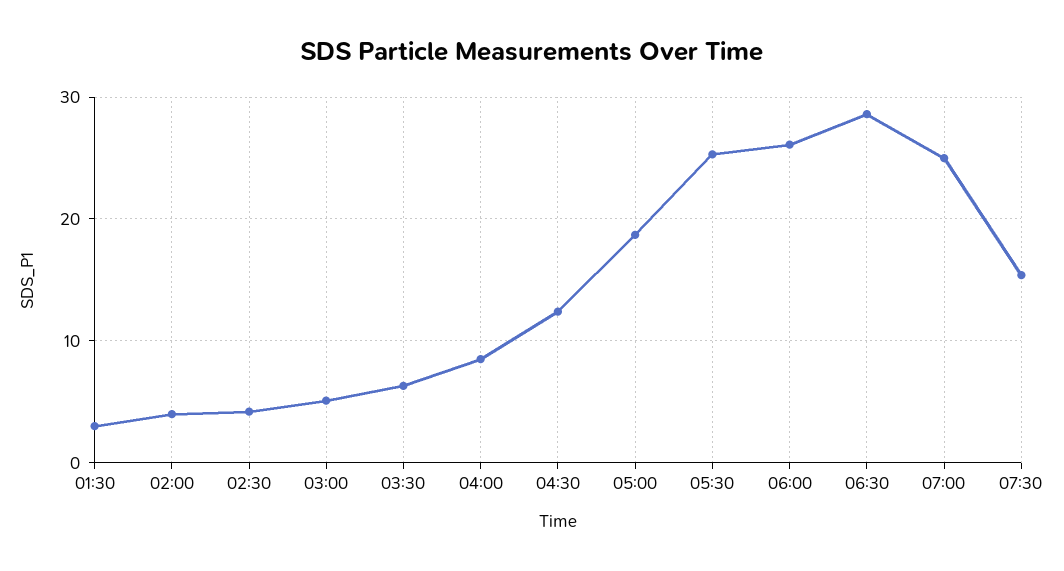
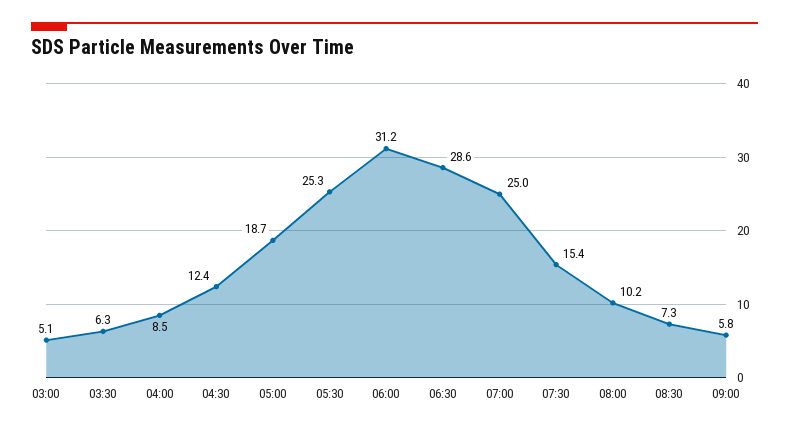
01:30: 3 -> none
02:00: 4 -> none
02:30: 4 -> none
06:00: 26 -> 31.2
08:00: none -> 10.2
08:30: none -> 7.3
09:00: none -> 5.8

